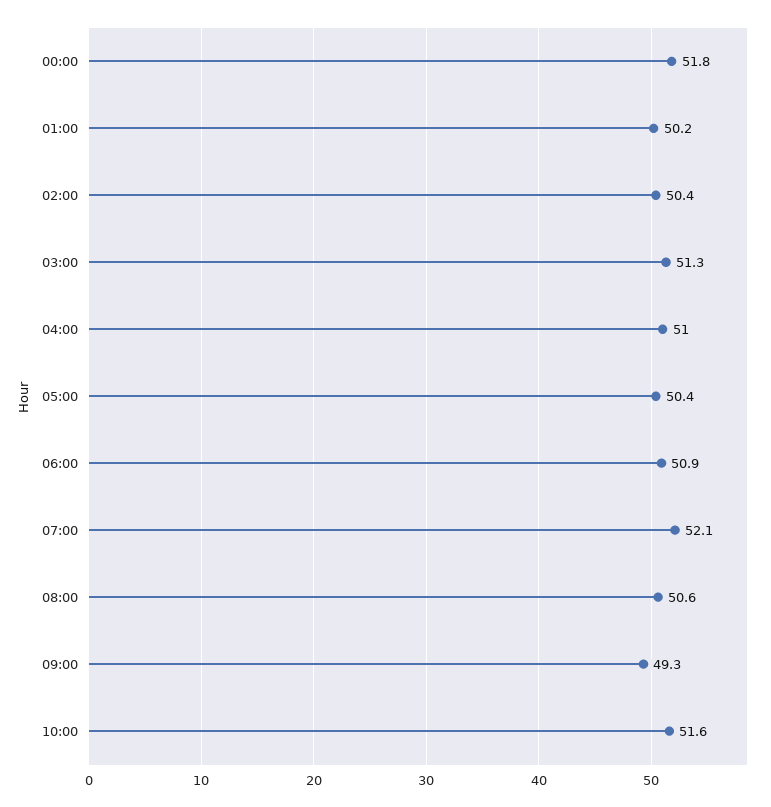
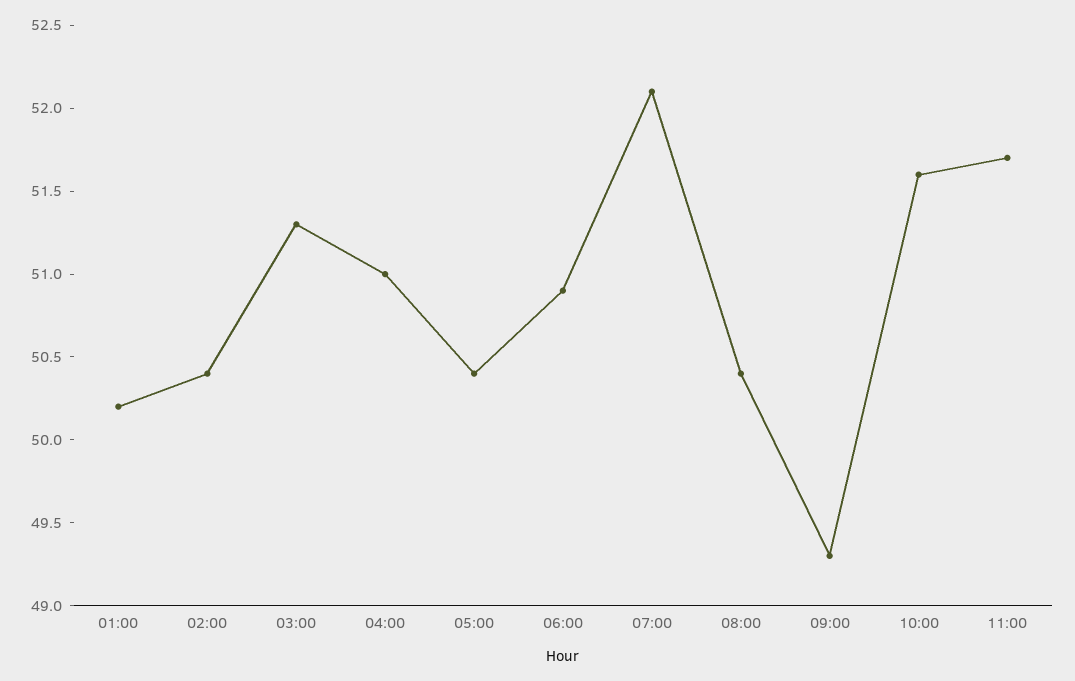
00:00: 51.8 -> none
08:00: 50.6 -> 50.4
11:00: none -> 51.7

